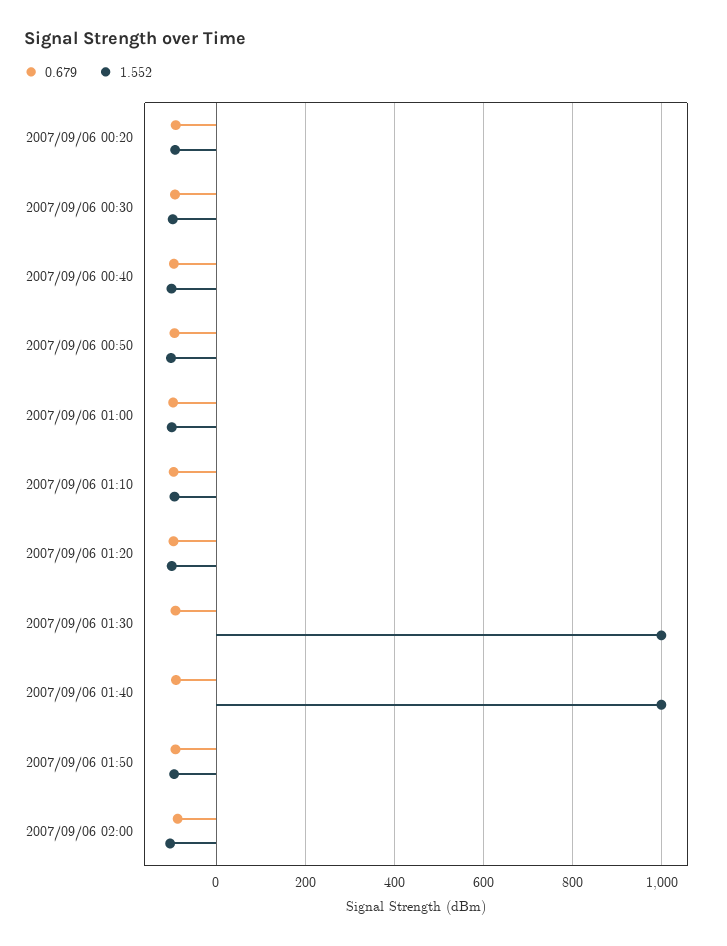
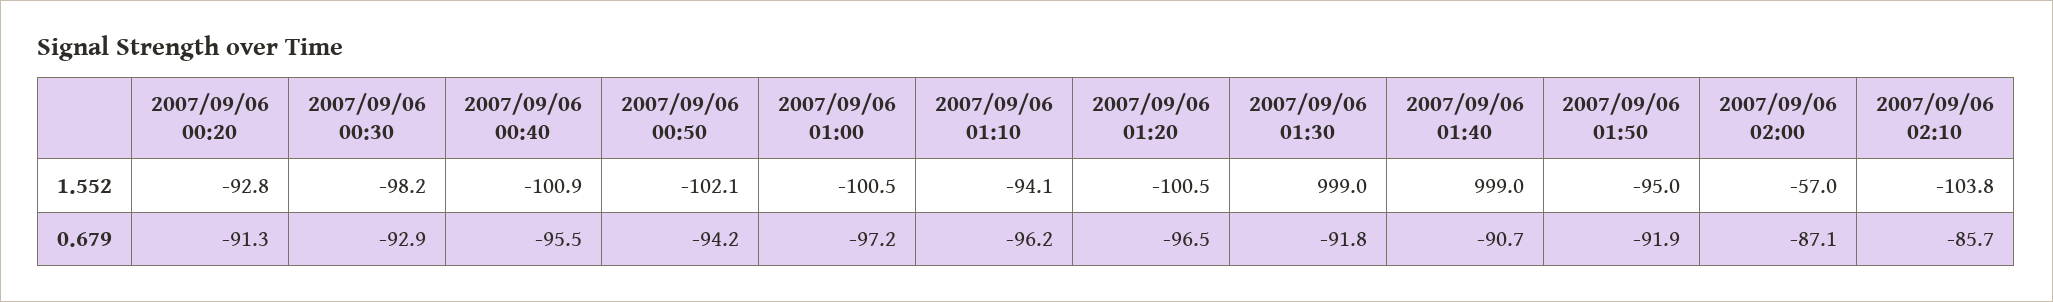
1.552, 2007/09/06 02:00: -100 -> -57
1.552, 2007/09/06 02:10: none -> -103.8
0.679, 2007/09/06 02:10: none -> -85.7

